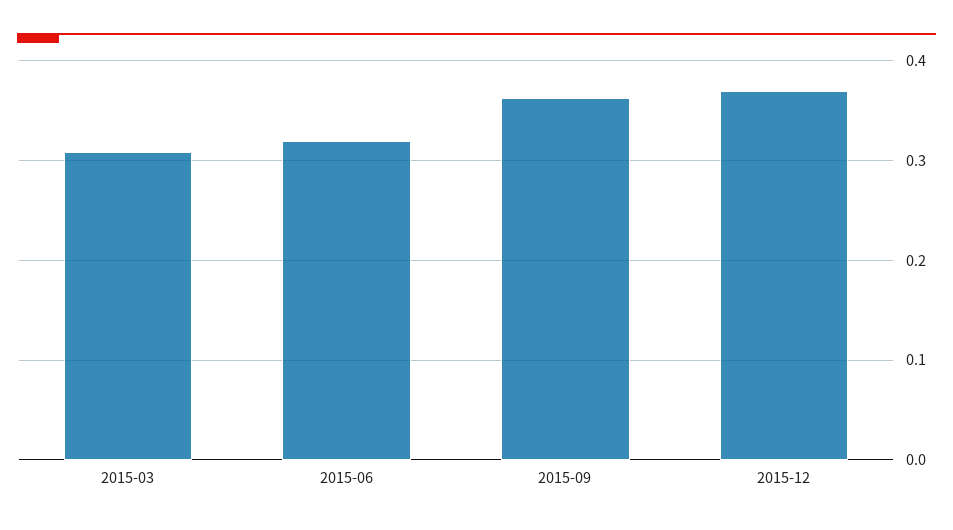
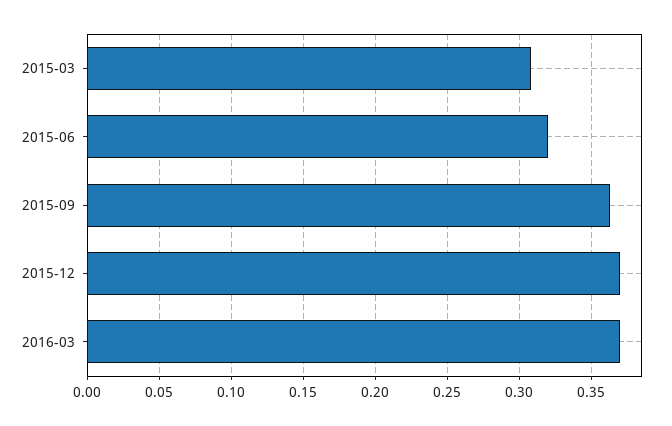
2016-03: none -> 0.37

